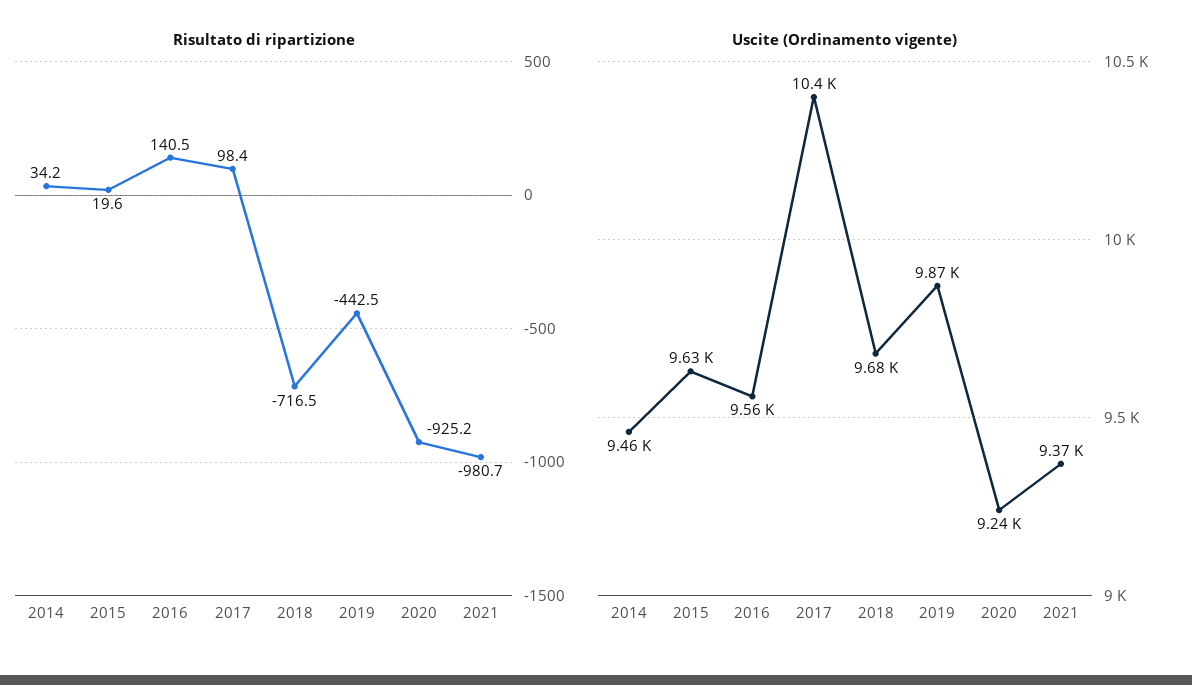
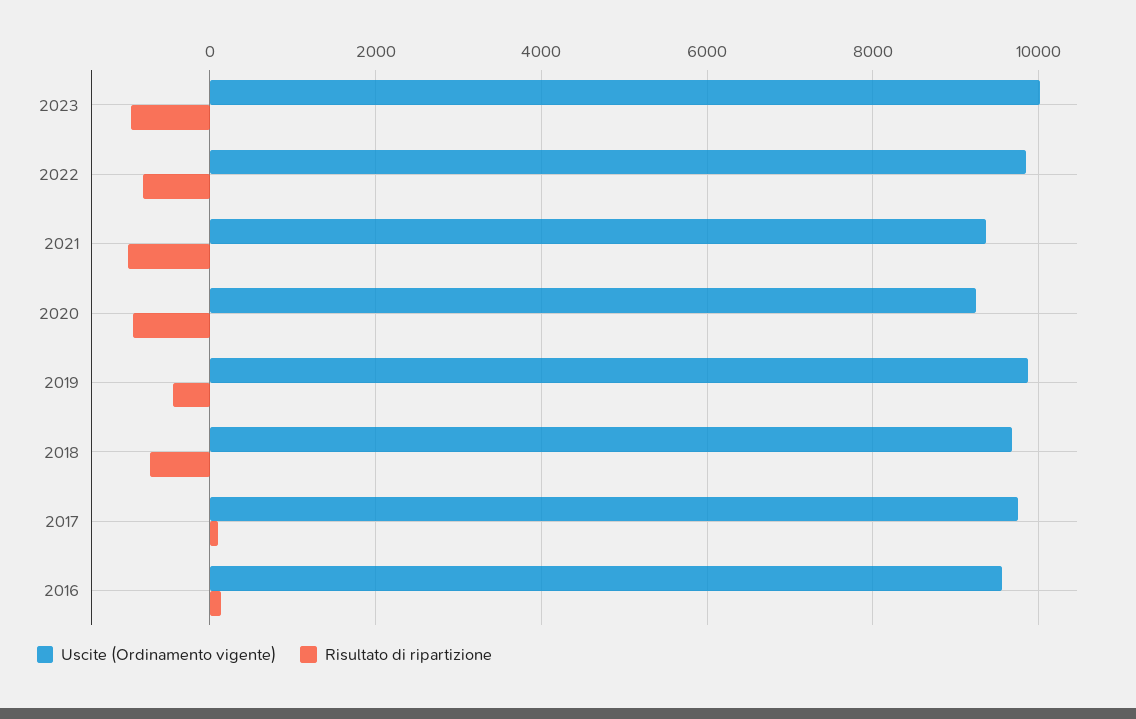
Risultato di ripartizione, 2014: 34.2 -> none
Risultato di ripartizione, 2015: 19.6 -> none
Uscite (Ordinamento vigente), 2014: 9460 -> none
Uscite (Ordinamento vigente), 2015: 9630 -> none
Uscite (Ordinamento vigente), 2017: 10400 -> 9800
Uscite (Ordinamento vigente), 2023: none -> 10000
Risultato di ripartizione, 2023: none -> -1000
Uscite (Ordinamento vigente), 2022: none -> 9800
Risultato di ripartizione, 2022: none -> -800

